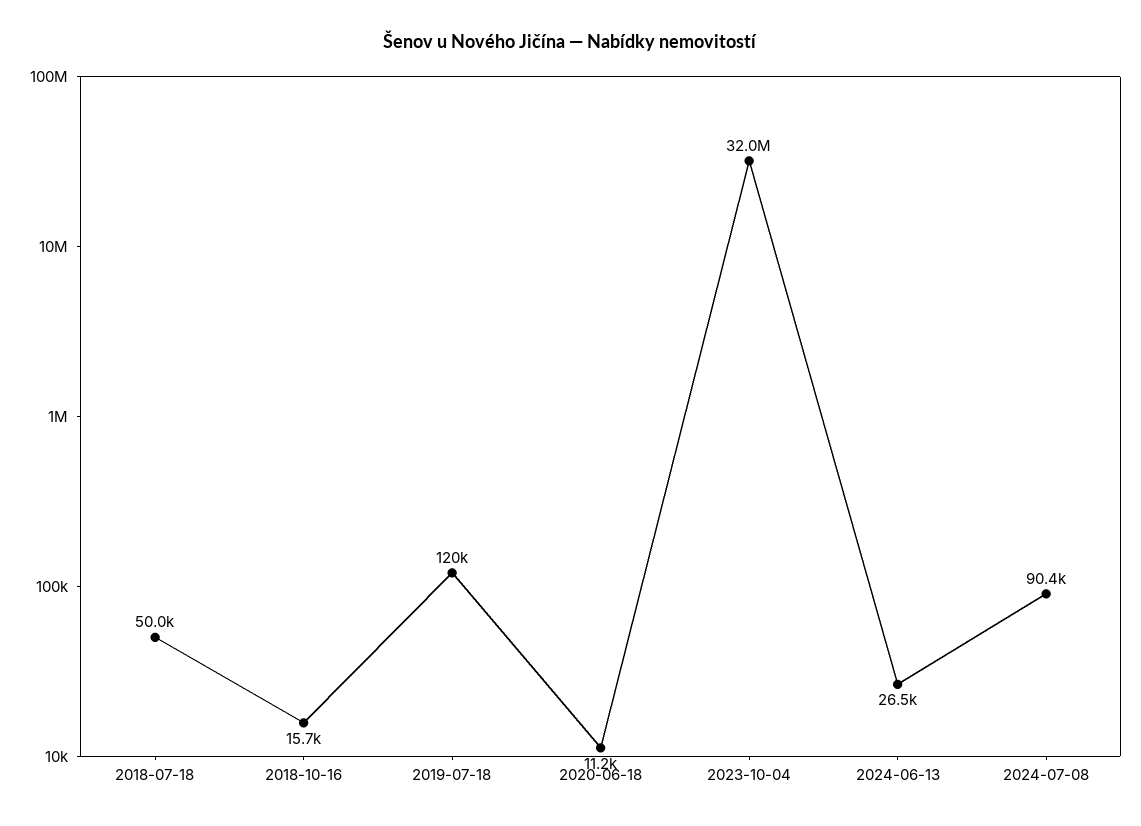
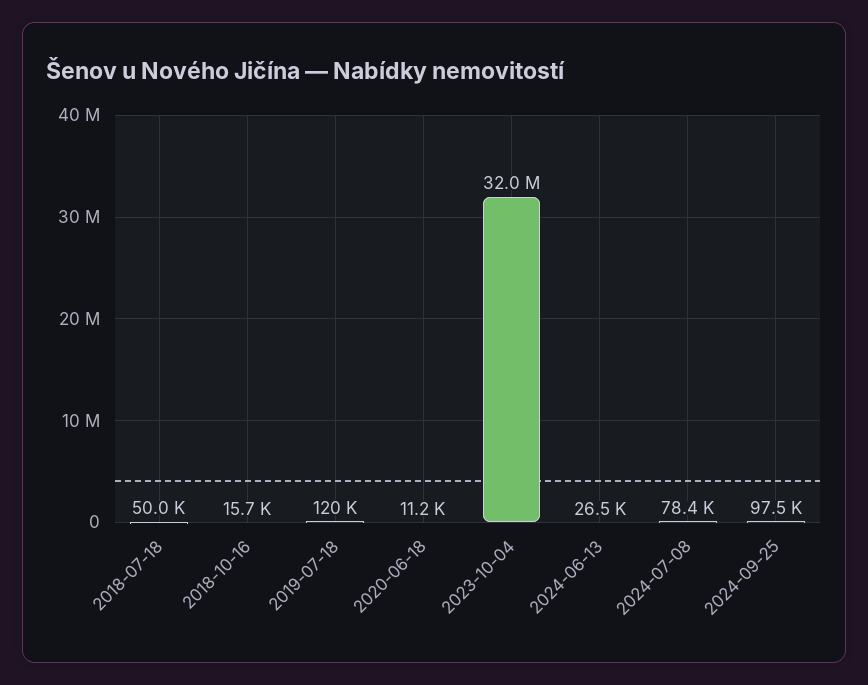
2024-07-08: 90400 -> 78400
2024-09-25: none -> 97500

